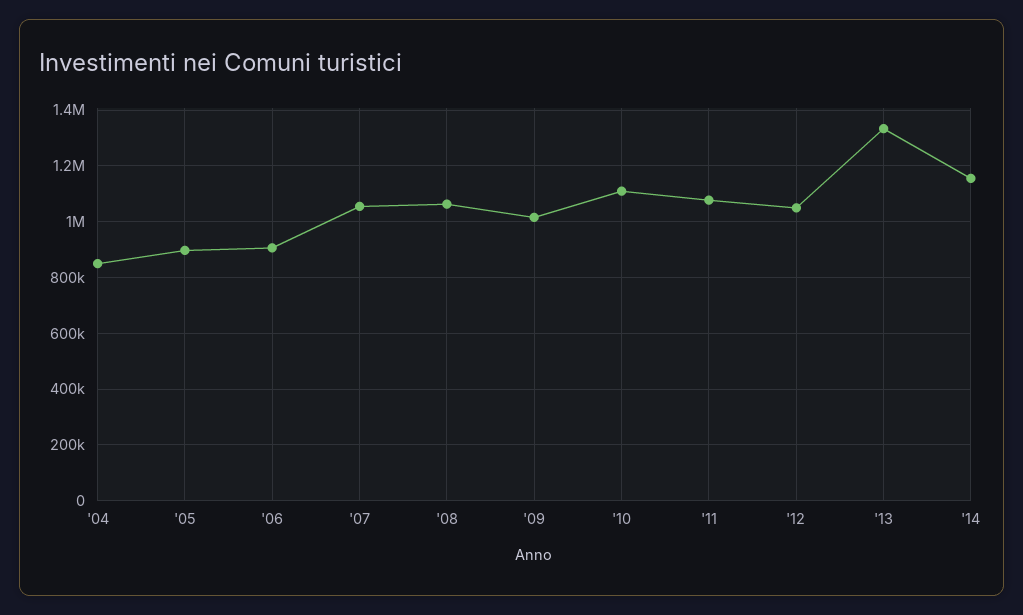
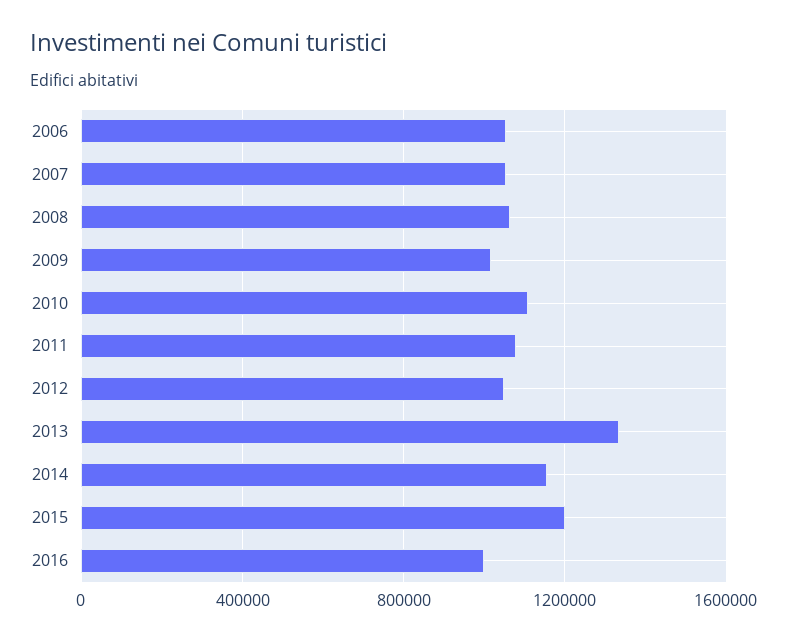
'04: 850000 -> none
'05: 900000 -> none
'06: 900000 -> 1050000
2015: none -> 1200000
2016: none -> 1000000

